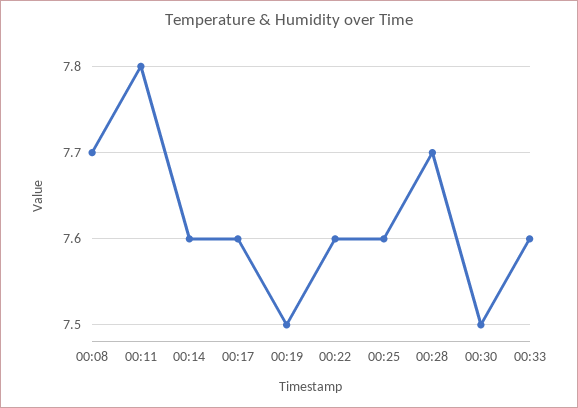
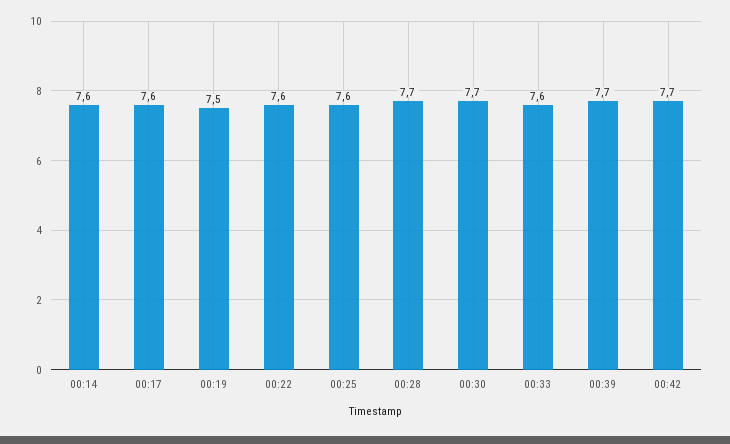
00:08: 7.7 -> none
00:11: 7.8 -> none
00:30: 7.5 -> 7.7
00:39: none -> 7.7
00:42: none -> 7.7

